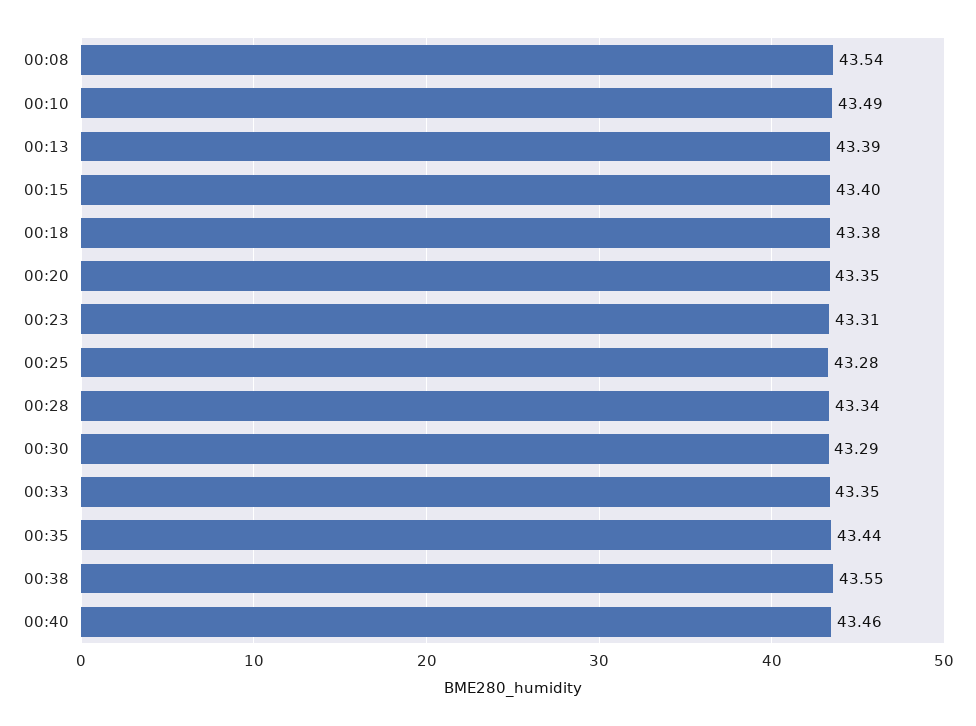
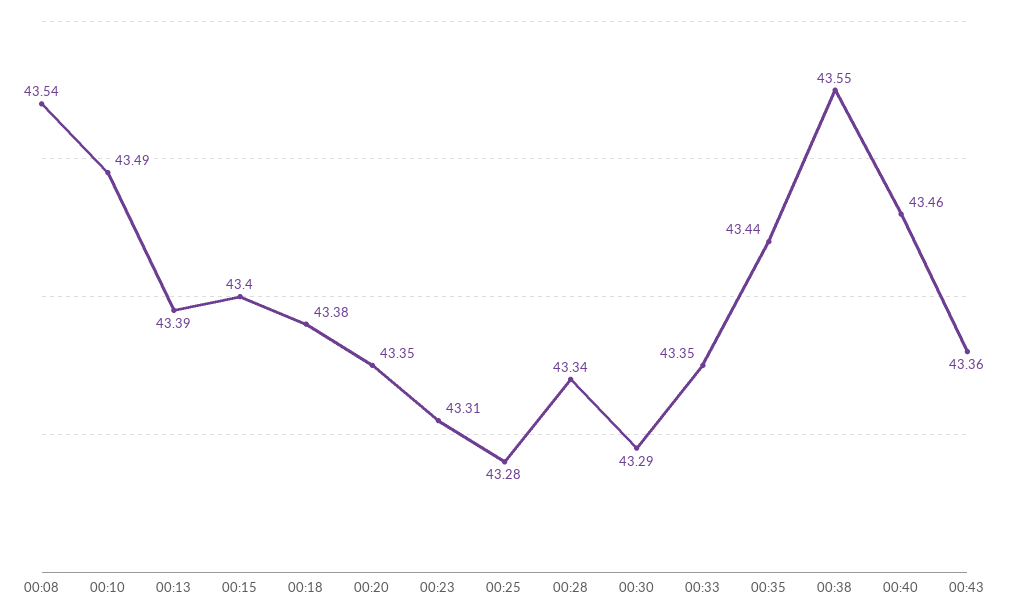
00:43: none -> 43.36

